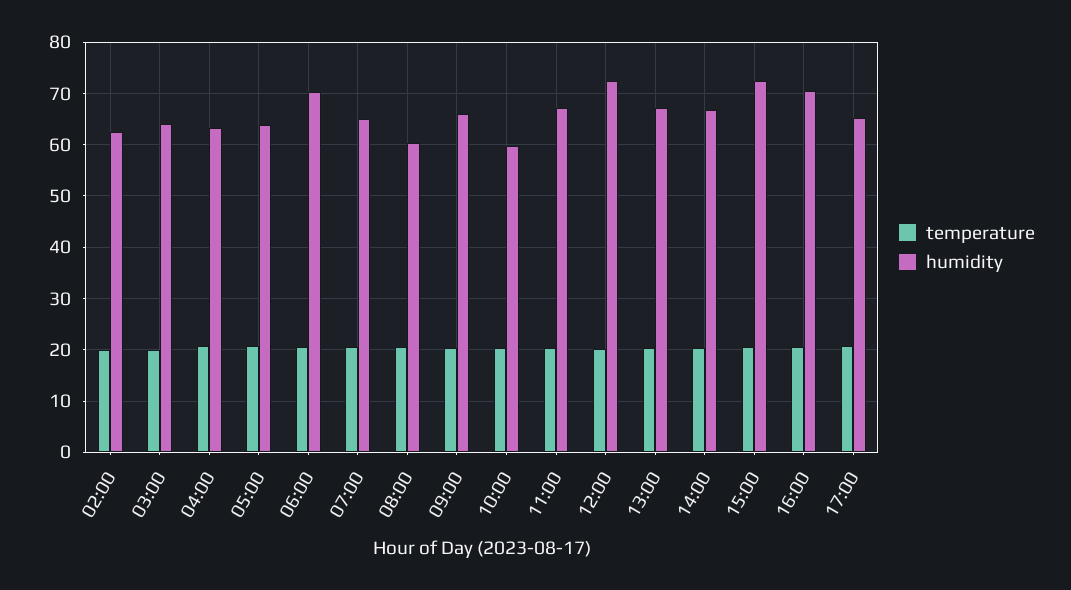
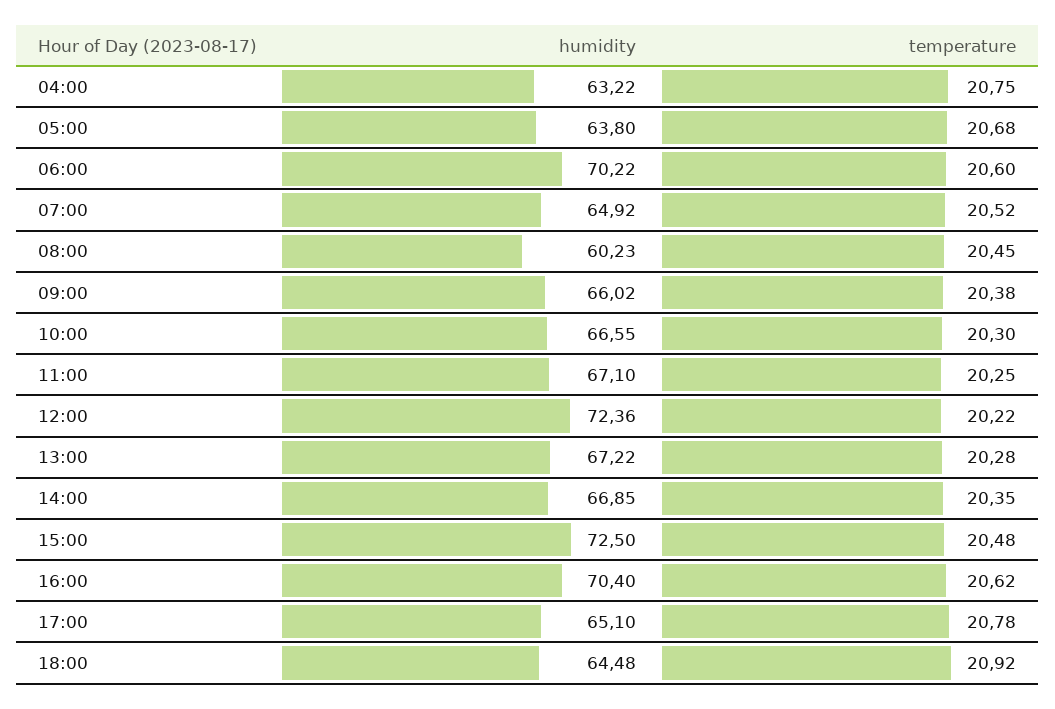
temperature, 02:00: 20 -> none
humidity, 02:00: 62 -> none
temperature, 03:00: 20 -> none
humidity, 03:00: 64 -> none
humidity, 10:00: 60 -> 66.55
humidity, 18:00: none -> 64.48
temperature, 18:00: none -> 20.92

